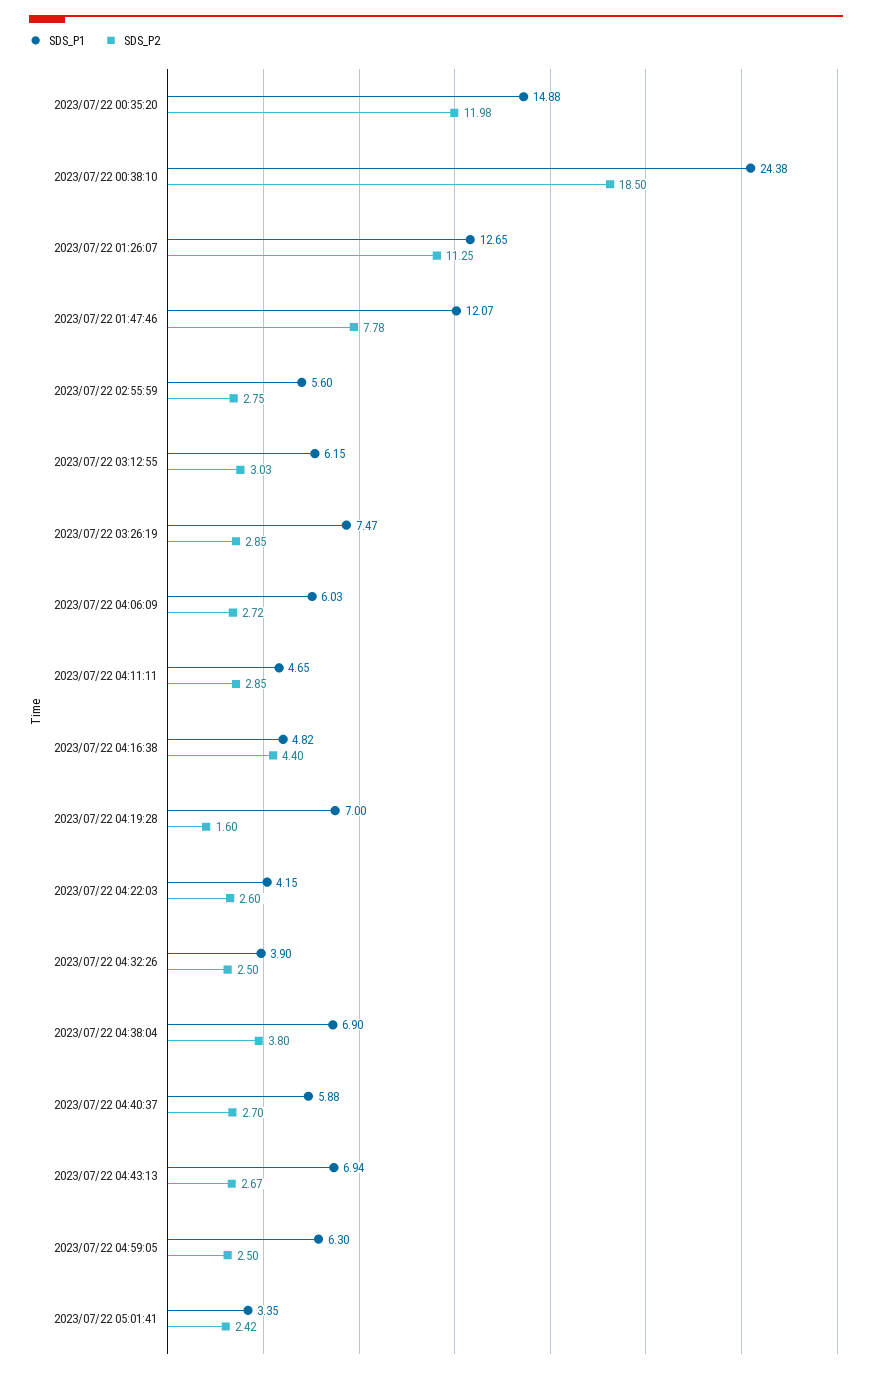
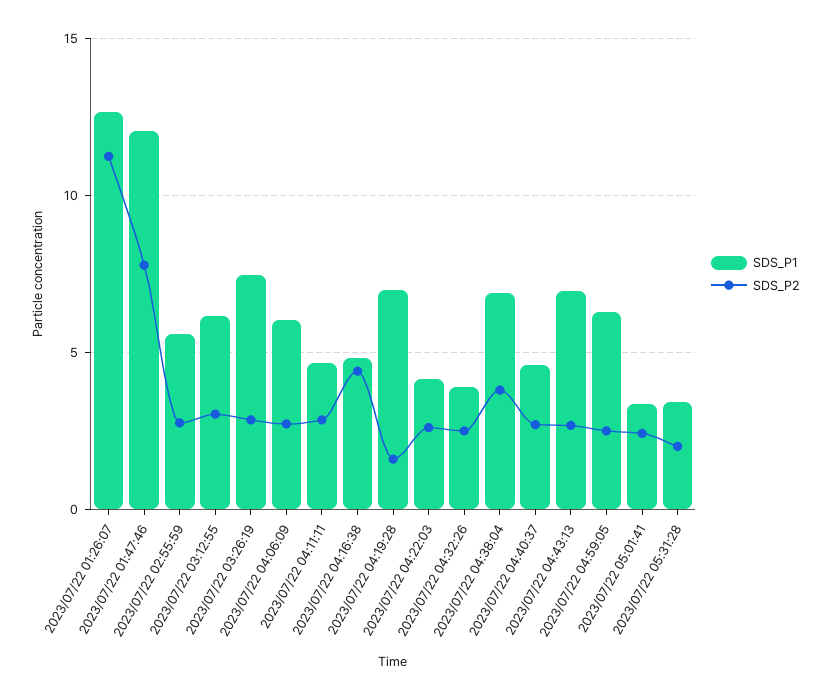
SDS_P1, 2023/07/22 00:35:20: 14.88 -> none
SDS_P2, 2023/07/22 00:35:20: 11.98 -> none
SDS_P1, 2023/07/22 00:38:10: 24.38 -> none
SDS_P2, 2023/07/22 00:38:10: 18.5 -> none
SDS_P1, 2023/07/22 04:40:37: 5.88 -> 4.5
SDS_P1, 2023/07/22 05:31:28: none -> 3.5
SDS_P2, 2023/07/22 05:31:28: none -> 2

